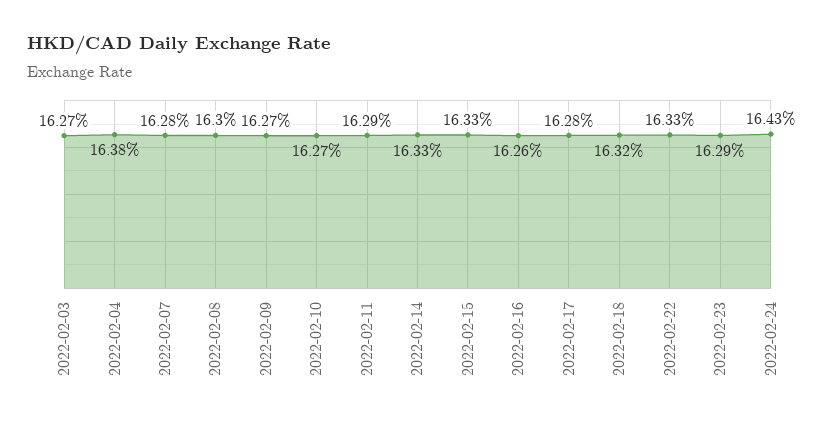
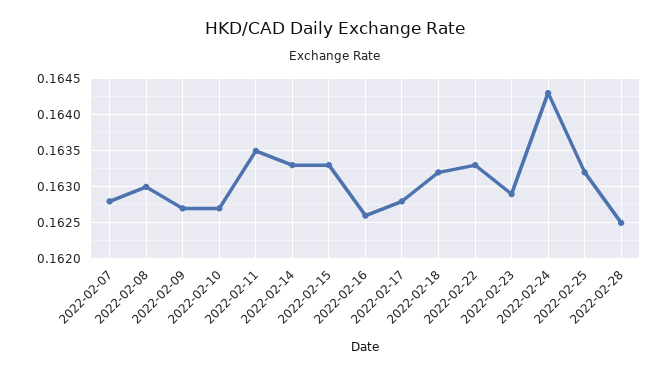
2022-02-03: 0.1627 -> none
2022-02-04: 0.1638 -> none
2022-02-11: 0.1629 -> 0.1635
2022-02-25: none -> 0.1632
2022-02-28: none -> 0.1625

